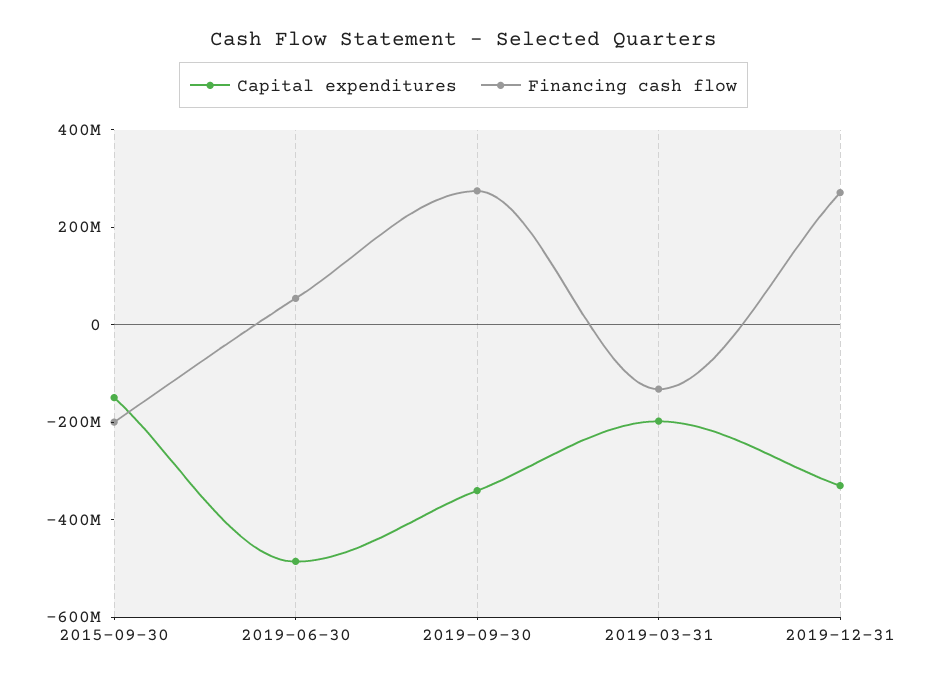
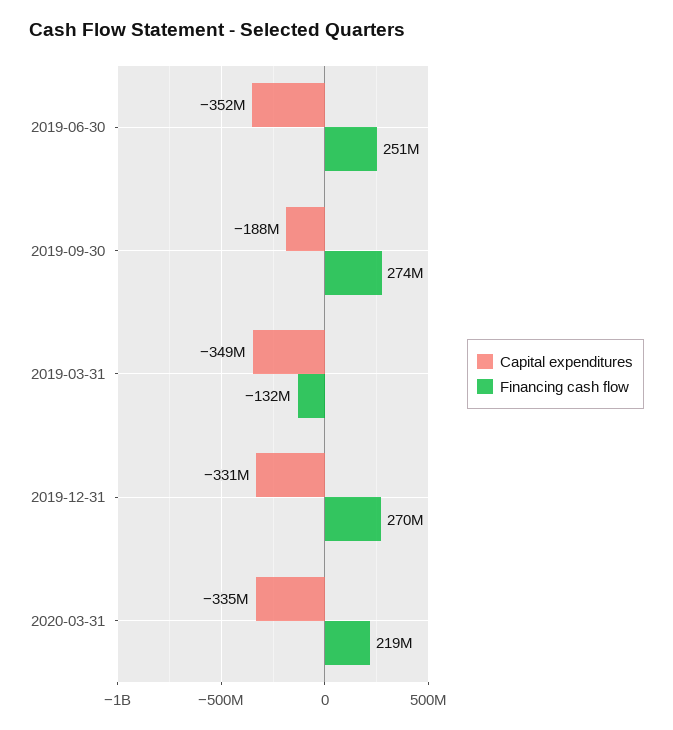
Capital expenditures, 2015-09-30: -150000000 -> none
Financing cash flow, 2015-09-30: -200000000 -> none
Capital expenditures, 2019-06-30: -500000000 -> -352000000
Financing cash flow, 2019-06-30: 50000000 -> 251000000
Capital expenditures, 2019-09-30: -350000000 -> -188000000
Capital expenditures, 2019-03-31: -200000000 -> -349000000
Capital expenditures, 2020-03-31: none -> -335000000
Financing cash flow, 2020-03-31: none -> 219000000

